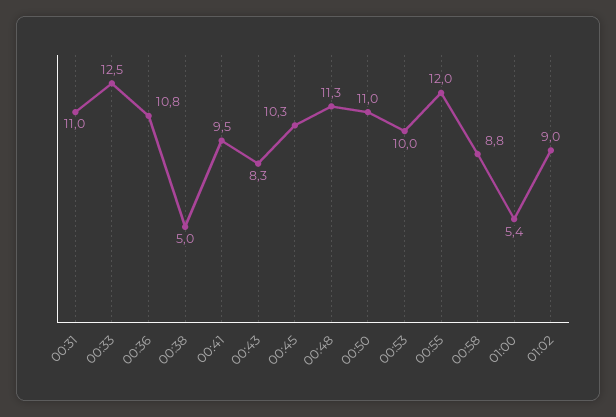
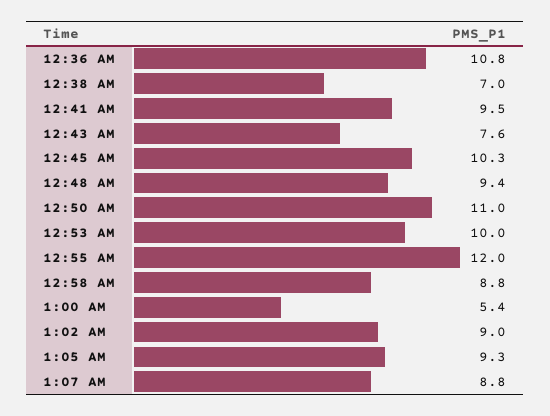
00:31: 11 -> none
00:33: 12.5 -> none
00:38: 5 -> 7
00:43: 8.3 -> 7.6
00:48: 11.3 -> 9.4
1:05 AM: none -> 9.3
1:07 AM: none -> 8.8

